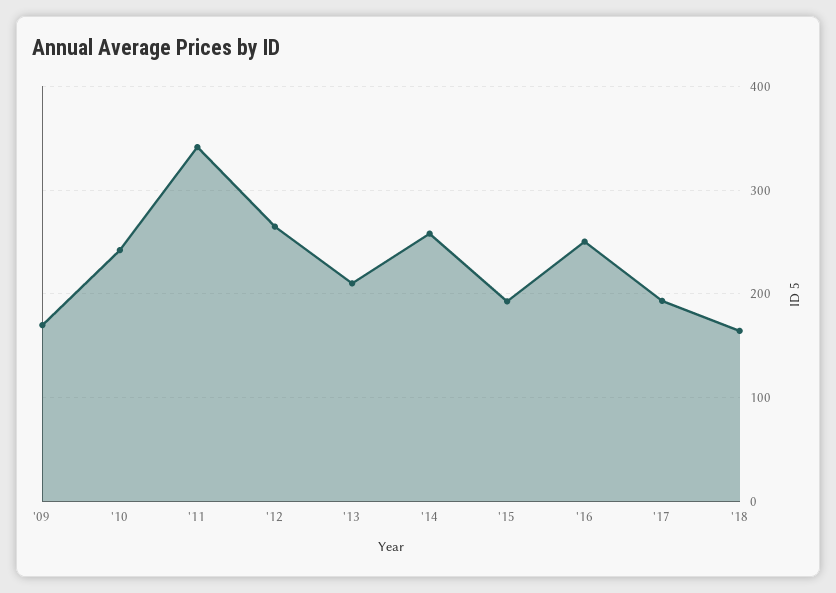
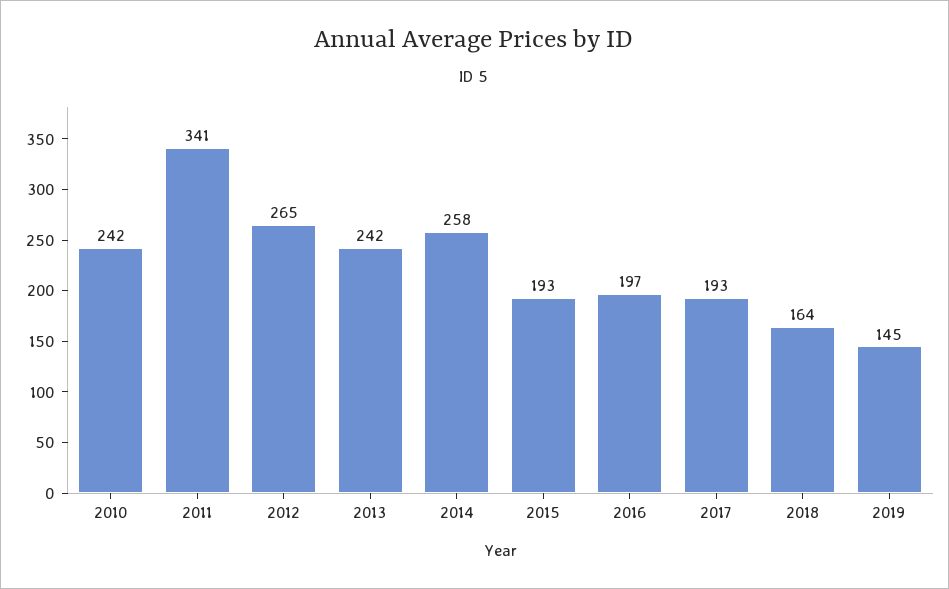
'09: 170 -> none
'13: 210 -> 242
'16: 250 -> 197
2019: none -> 145

